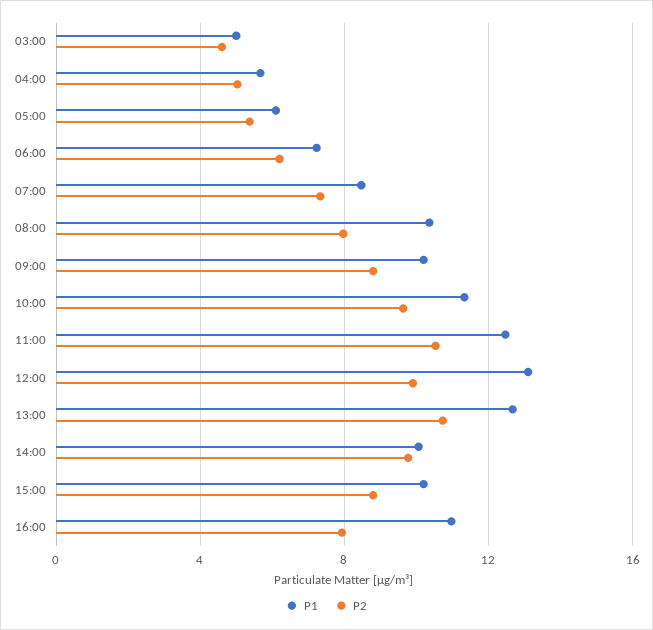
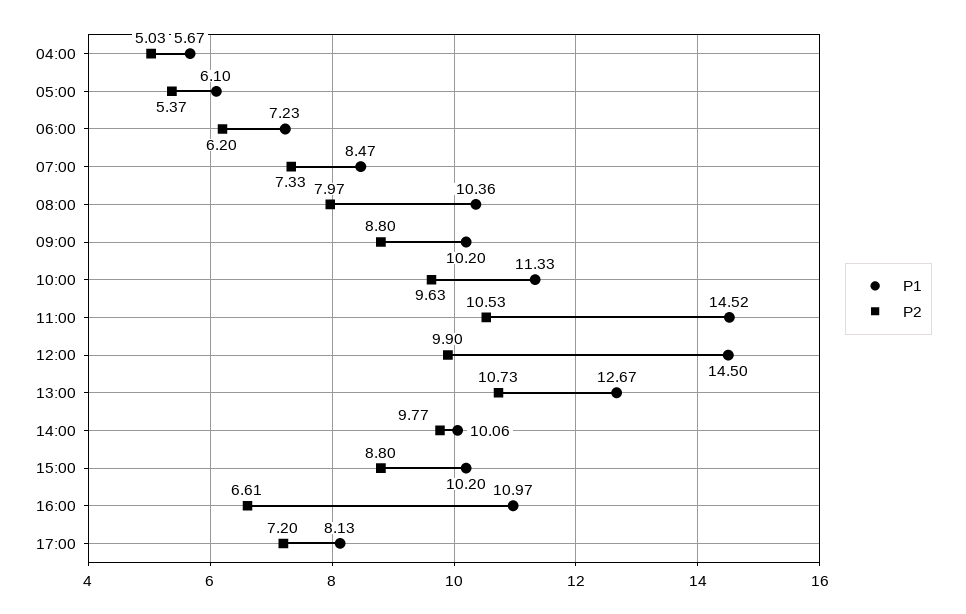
P1, 03:00: 5 -> none
P2, 03:00: 4.5 -> none
P1, 11:00: 12.5 -> 14.52
P1, 12:00: 13 -> 14.5
P2, 16:00: 8 -> 6.61
P1, 17:00: none -> 8.13
P2, 17:00: none -> 7.2

